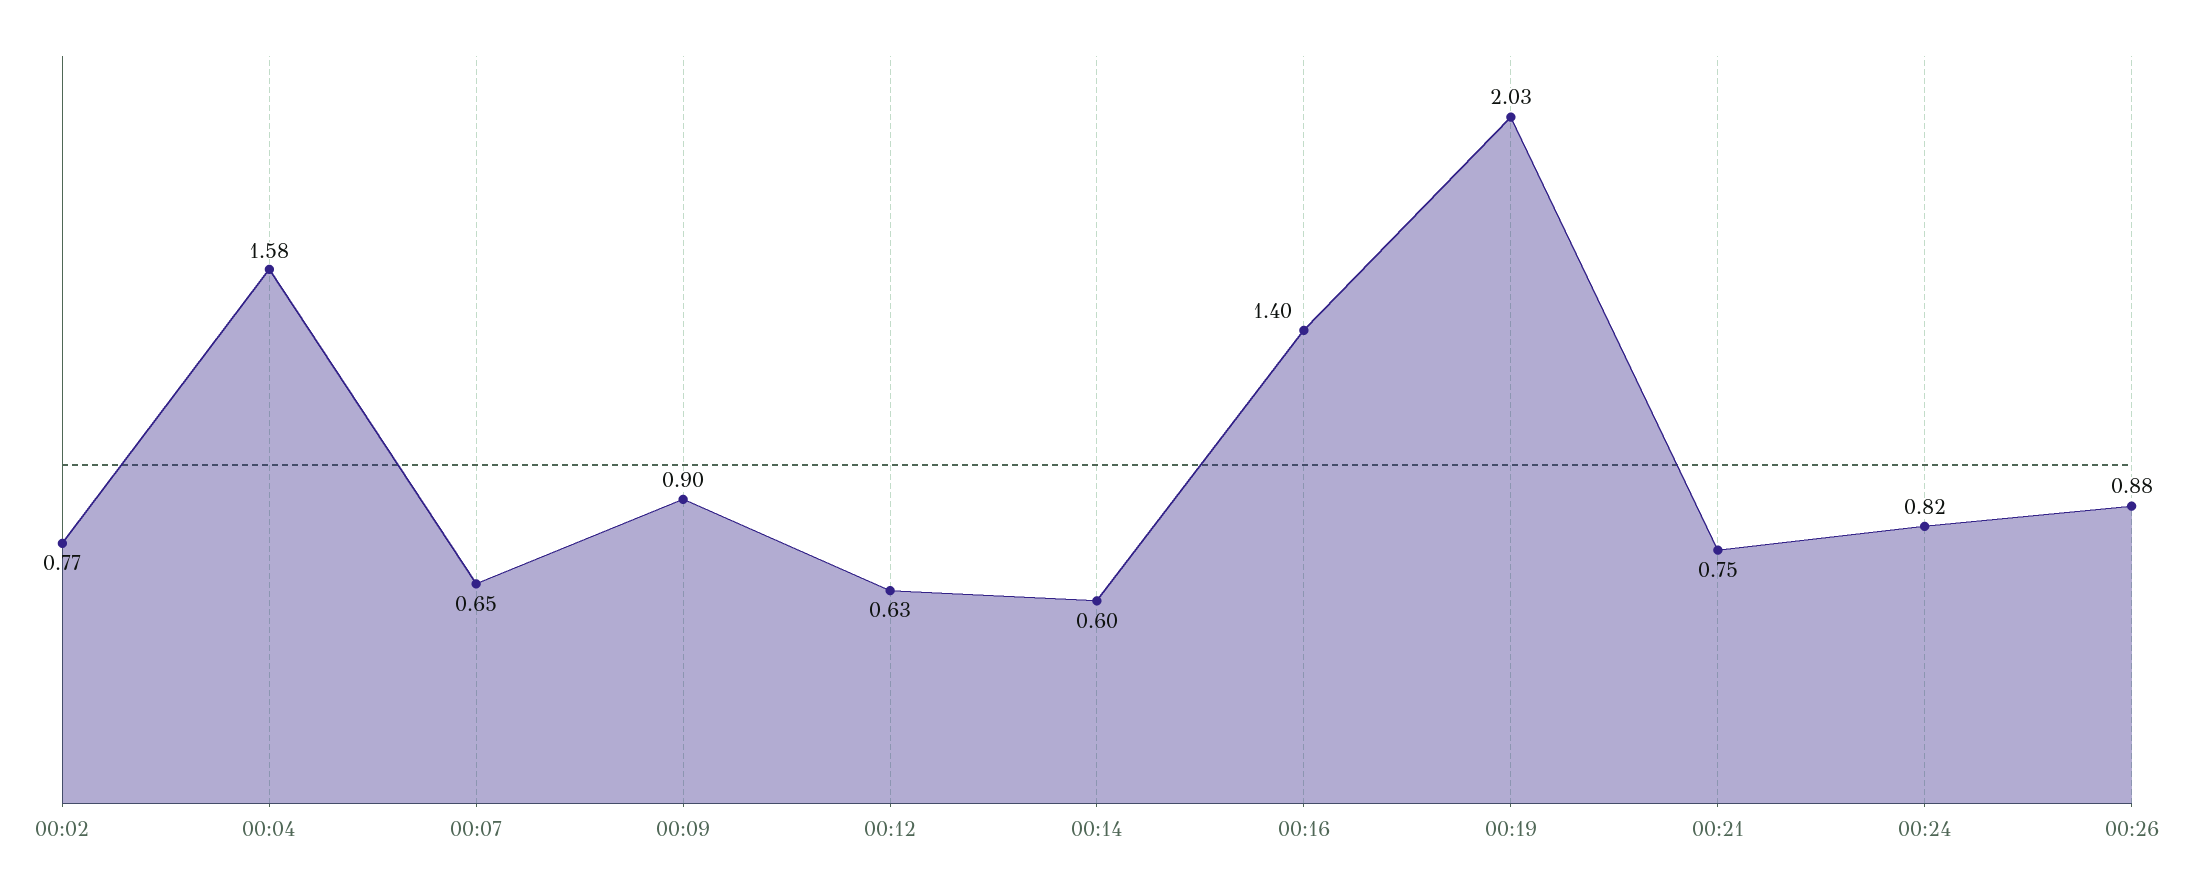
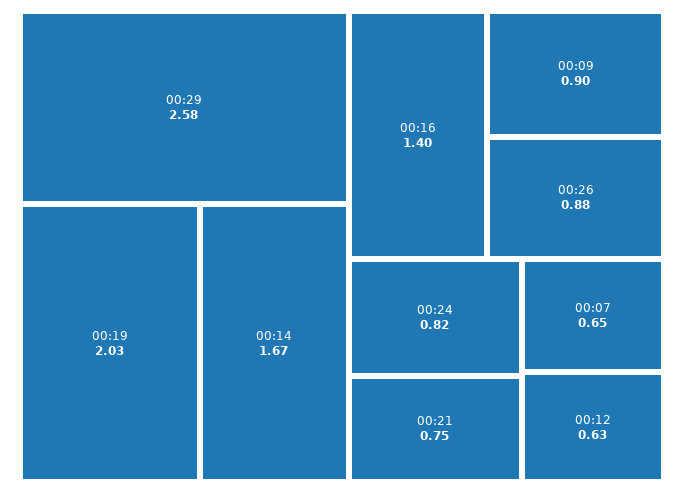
00:02: 0.77 -> none
00:04: 1.58 -> none
00:14: 0.6 -> 1.67
00:29: none -> 2.58

